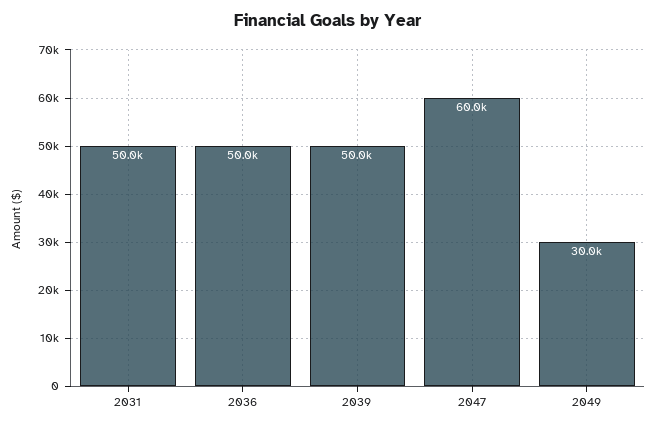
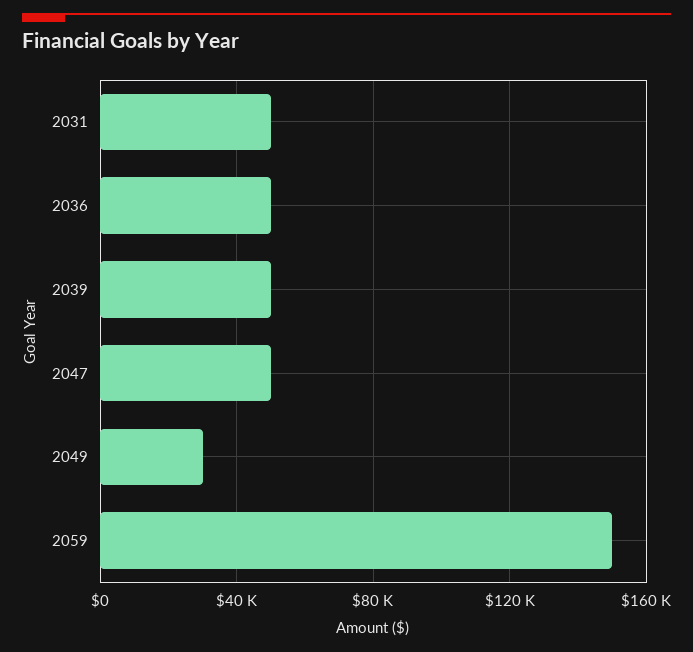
2047: 60000 -> 50000
2059: none -> 150000

